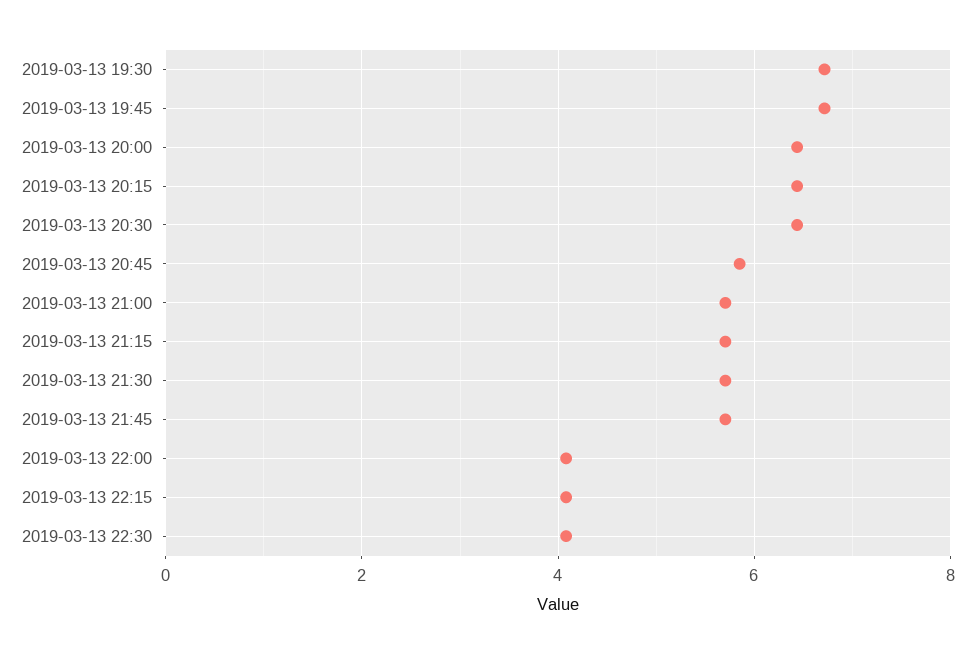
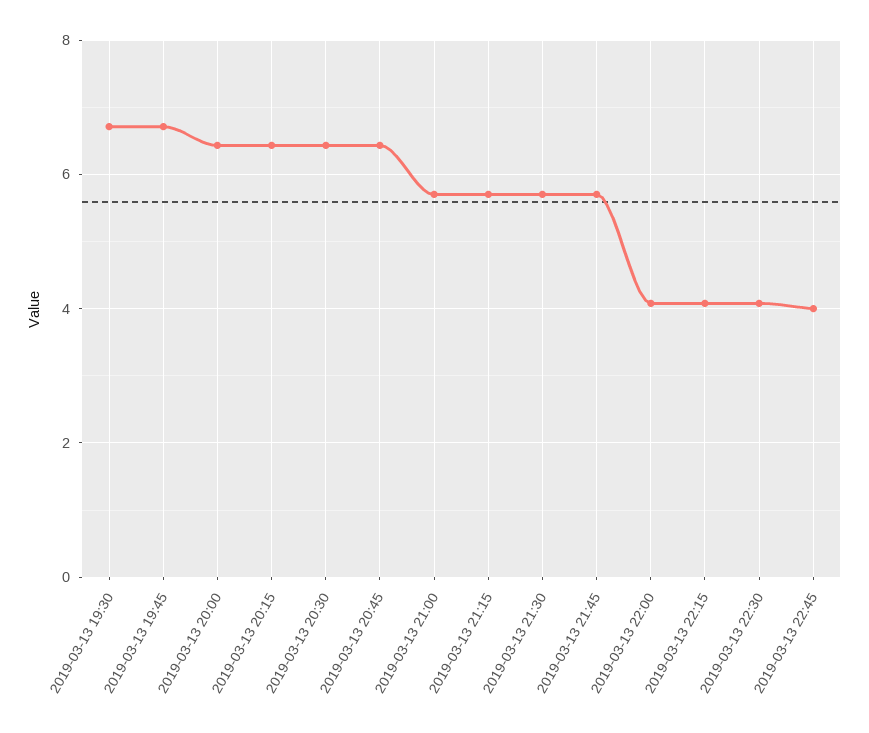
2019-03-13 20:45: 5.8 -> 6.4
2019-03-13 22:45: none -> 4

